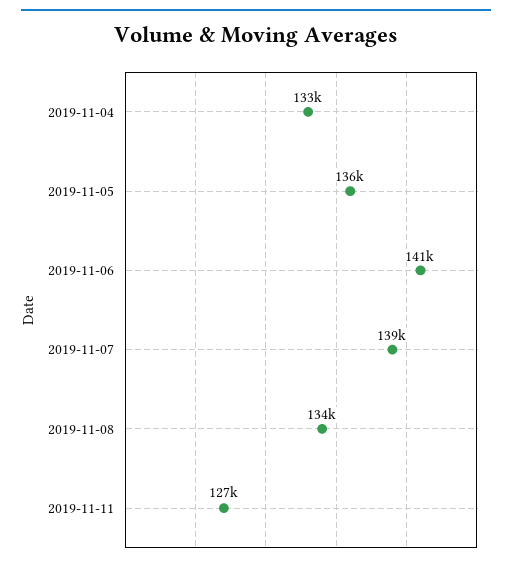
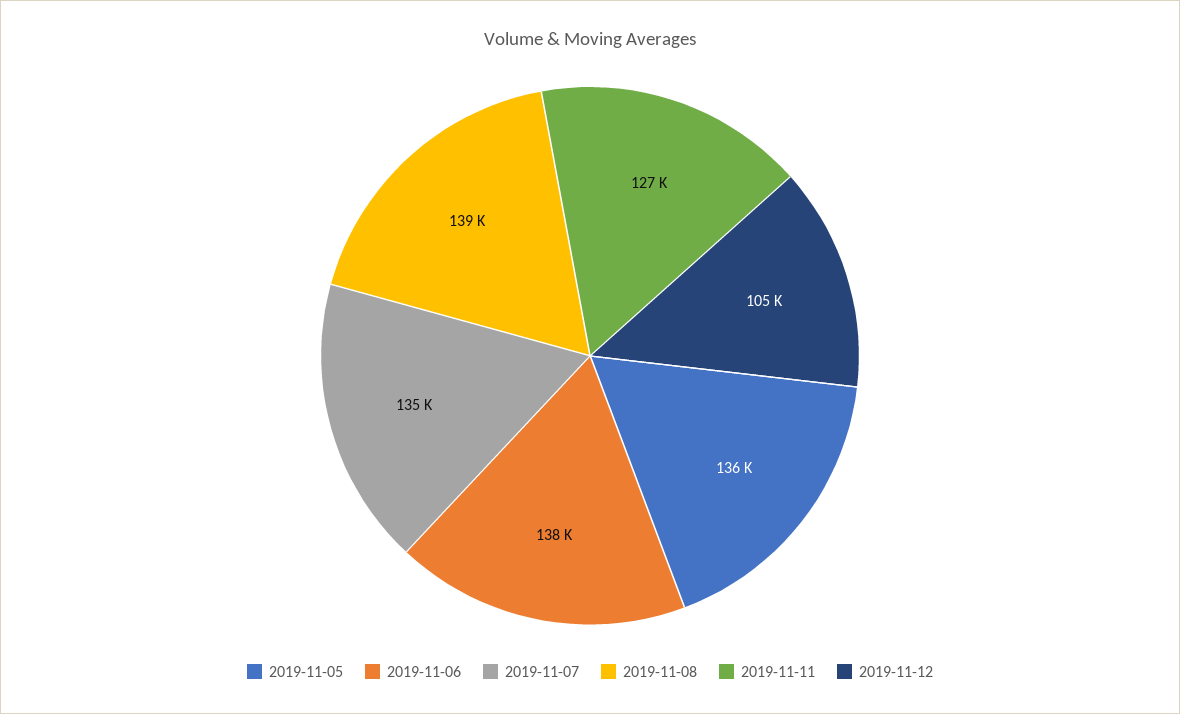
2019-11-04: 133000 -> none
2019-11-06: 141000 -> 138000
2019-11-07: 139000 -> 135000
2019-11-08: 134000 -> 139000
2019-11-12: none -> 105000

